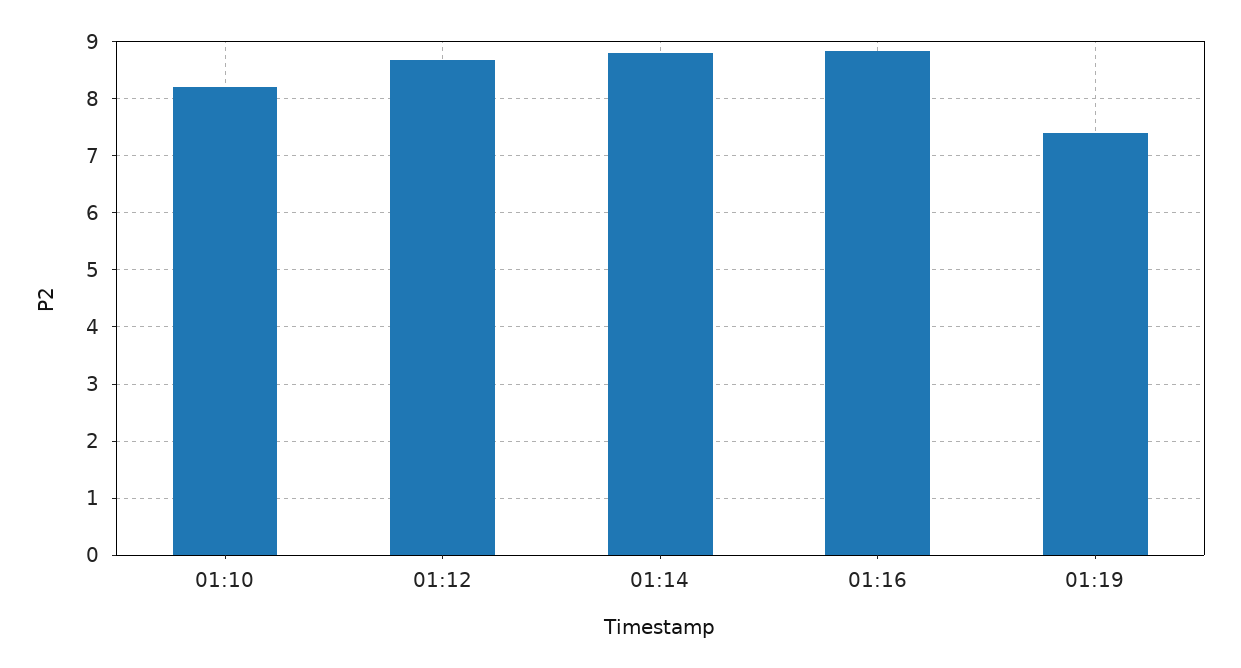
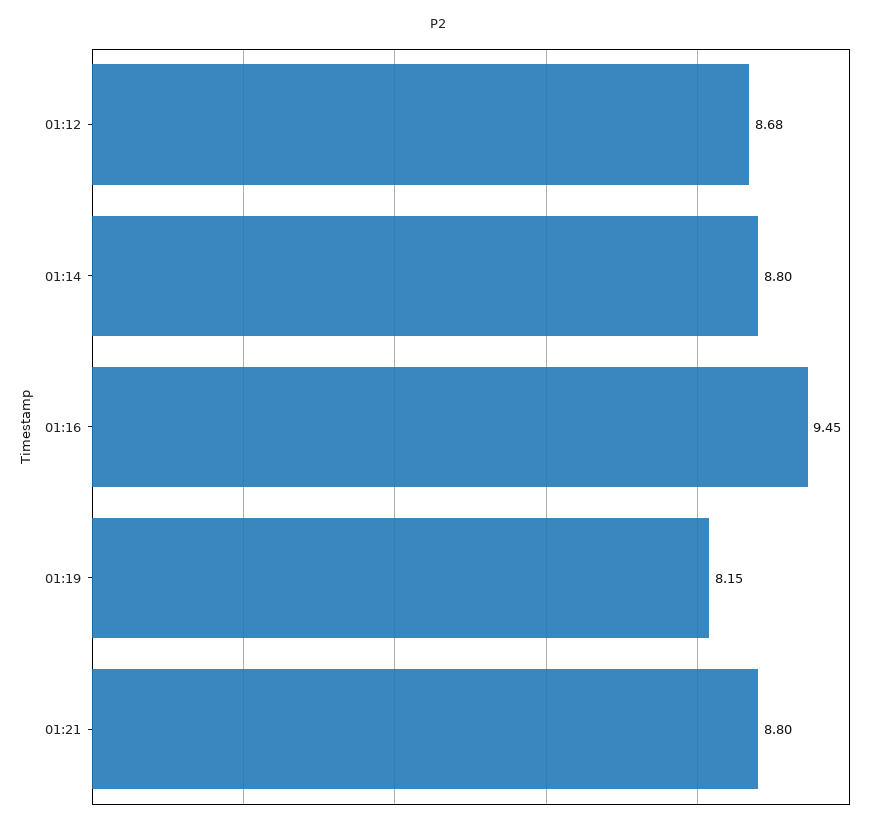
01:10: 8.2 -> none
01:16: 8.8 -> 9.45
01:19: 7.4 -> 8.15
01:21: none -> 8.8

